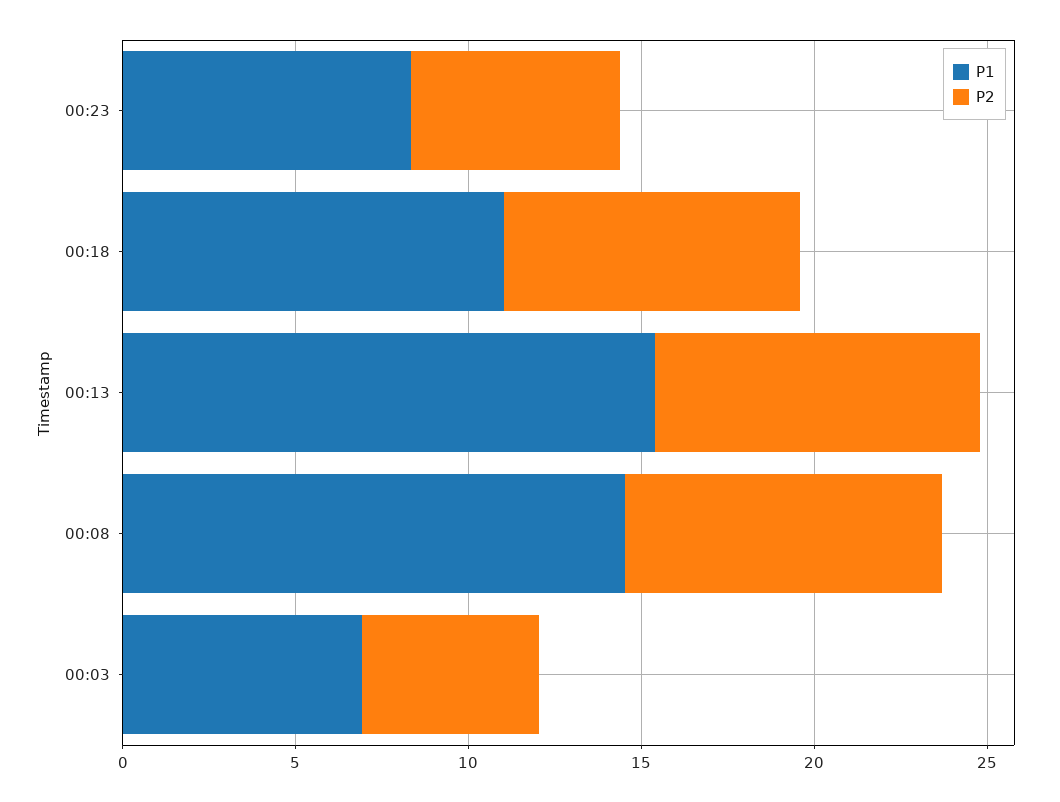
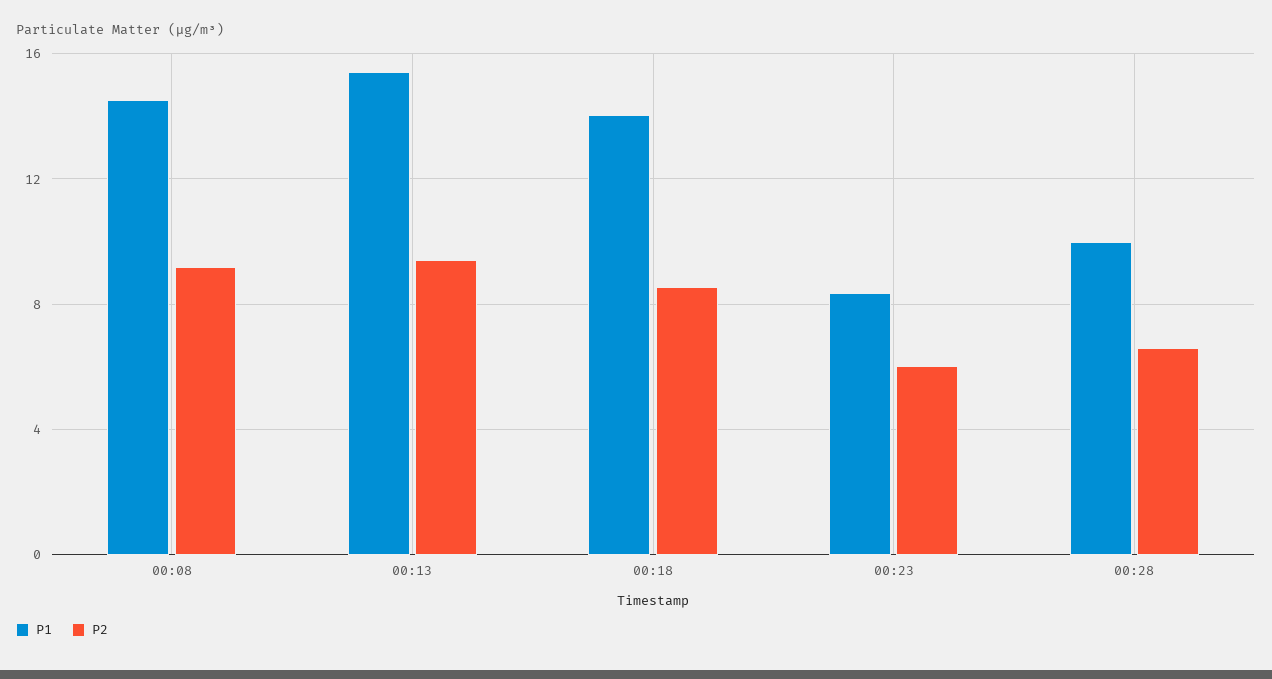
P1, 00:18: 11 -> 14
P1, 00:03: 7 -> none
P2, 00:03: 5 -> none
P1, 00:28: none -> 10
P2, 00:28: none -> 6.5

